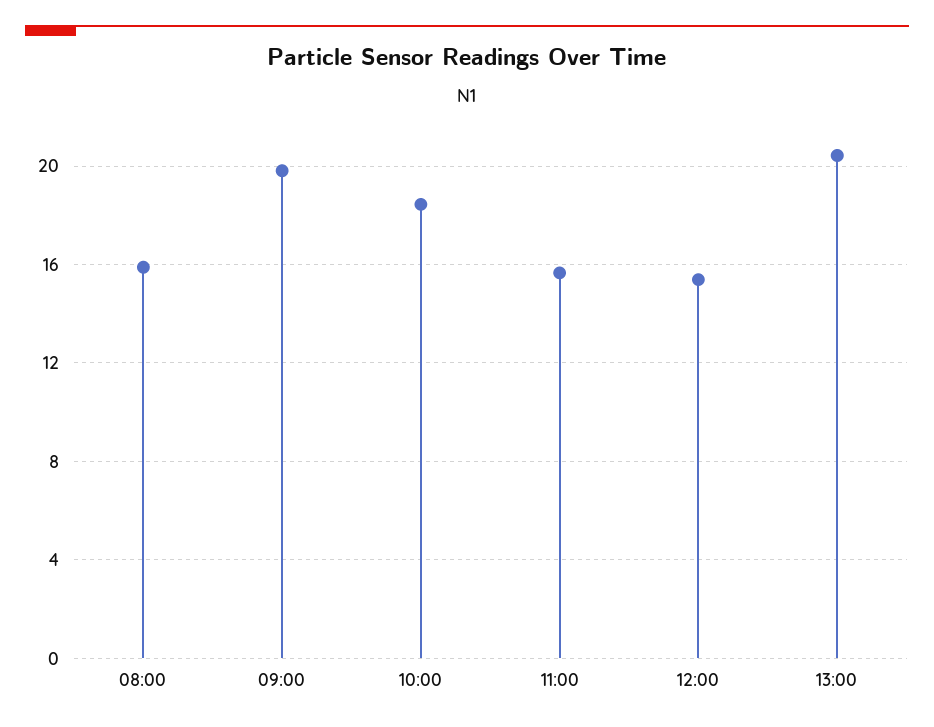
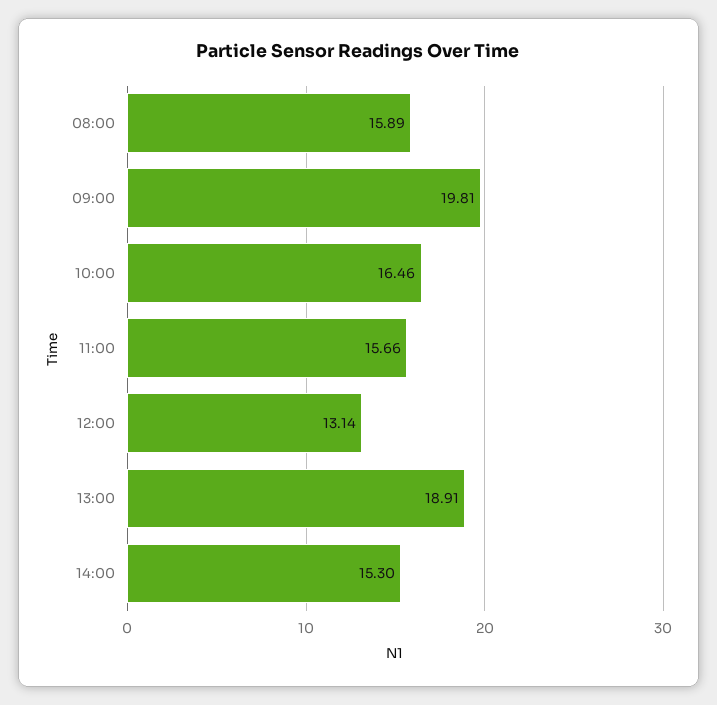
10:00: 18.5 -> 16.46
12:00: 15.5 -> 13.14
13:00: 20.5 -> 18.91
14:00: none -> 15.3

